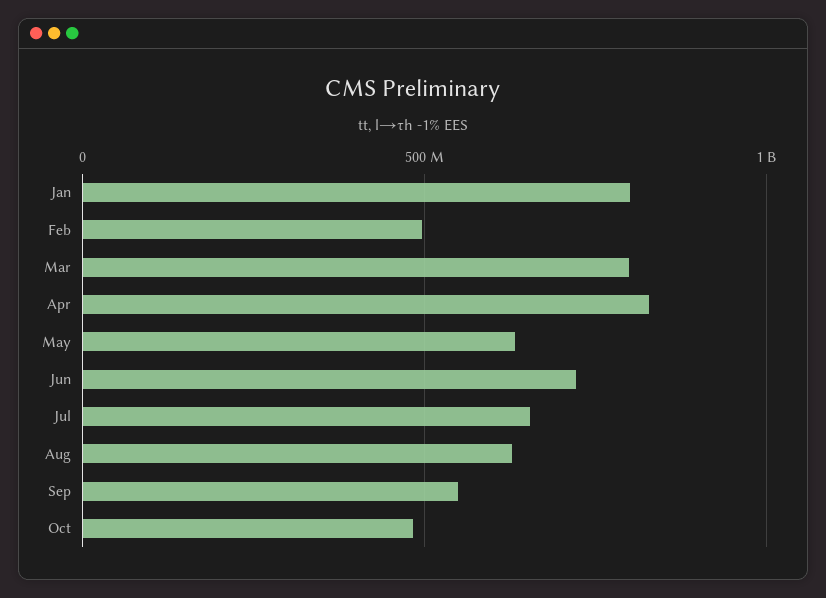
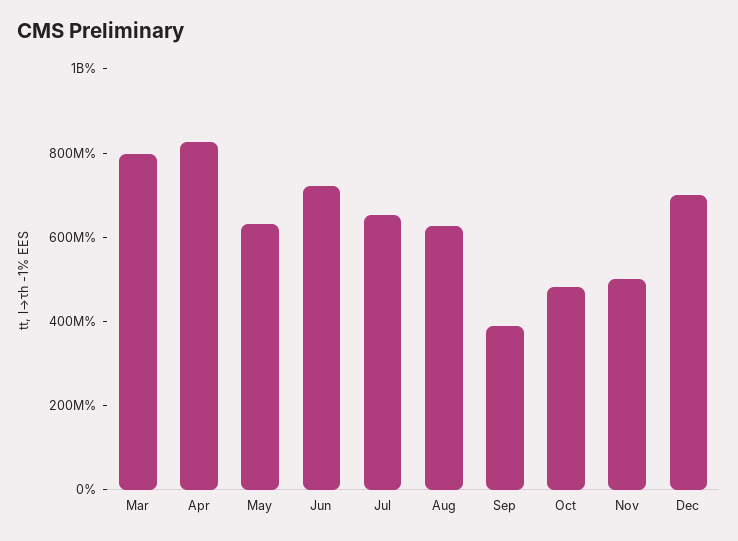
Jan: 800000000 -> none
Feb: 500000000 -> none
Sep: 550000000 -> 400000000
Nov: none -> 500000000
Dec: none -> 700000000

